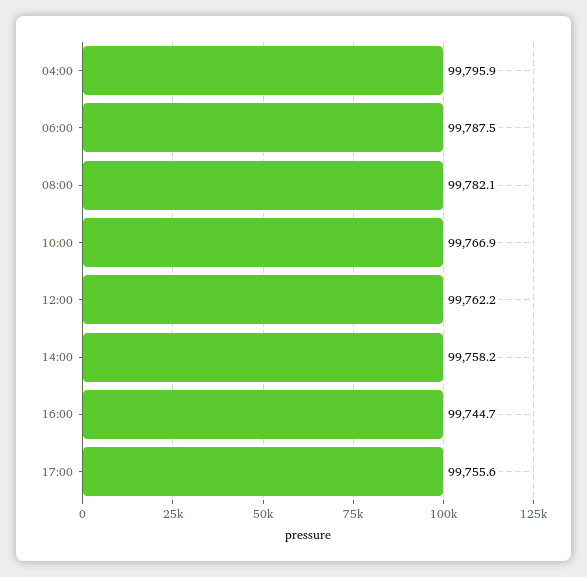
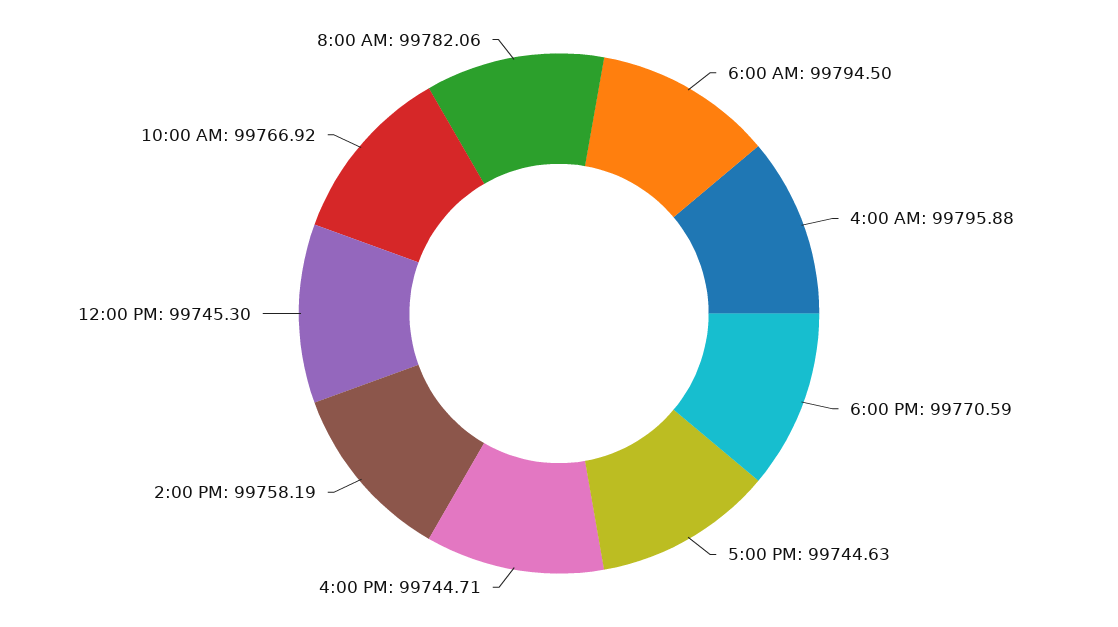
06:00: 99787.5 -> 99794.5
12:00: 99762.2 -> 99745.3
17:00: 99755.6 -> 99744.63
6:00 PM: none -> 99770.59

